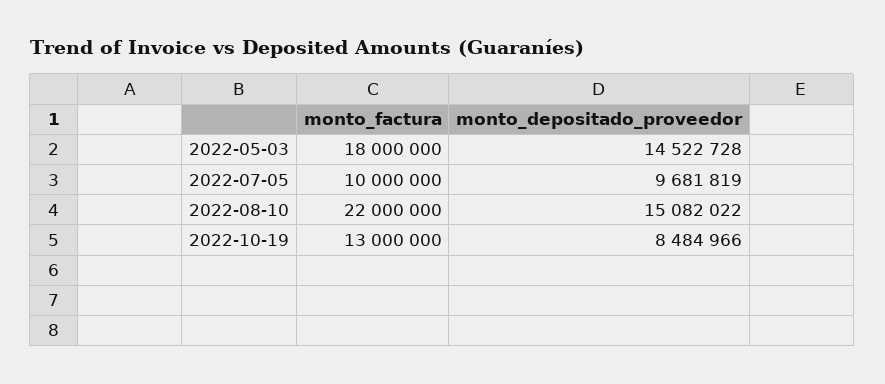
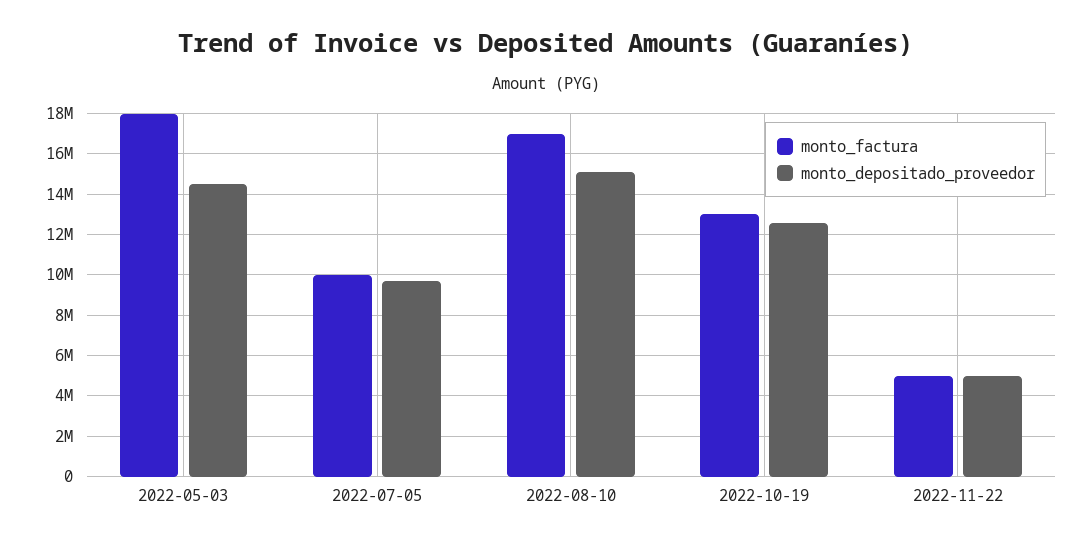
monto_factura, 2022-08-10: 22000000 -> 17000000
monto_depositado_proveedor, 2022-10-19: 8484966 -> 12500000
monto_factura, 2022-11-22: none -> 5000000
monto_depositado_proveedor, 2022-11-22: none -> 5000000

